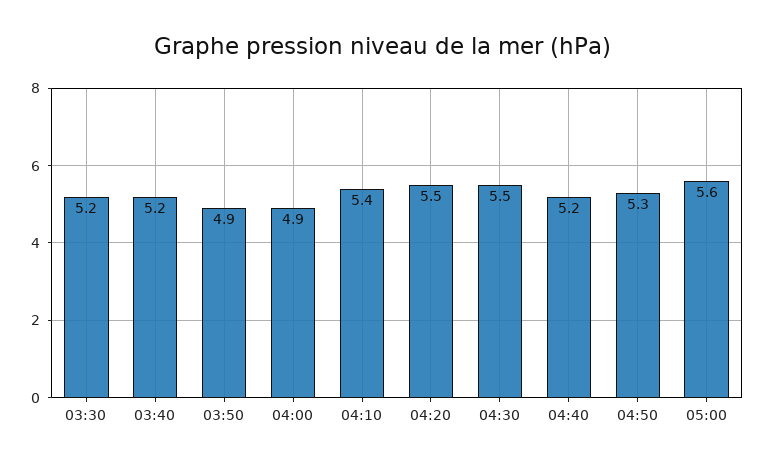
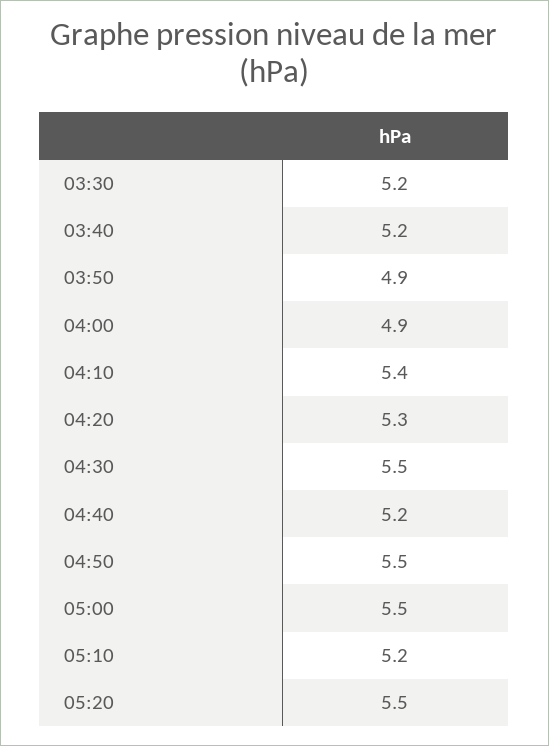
04:20: 5.5 -> 5.3
04:50: 5.3 -> 5.5
05:00: 5.6 -> 5.5
05:10: none -> 5.2
05:20: none -> 5.5

